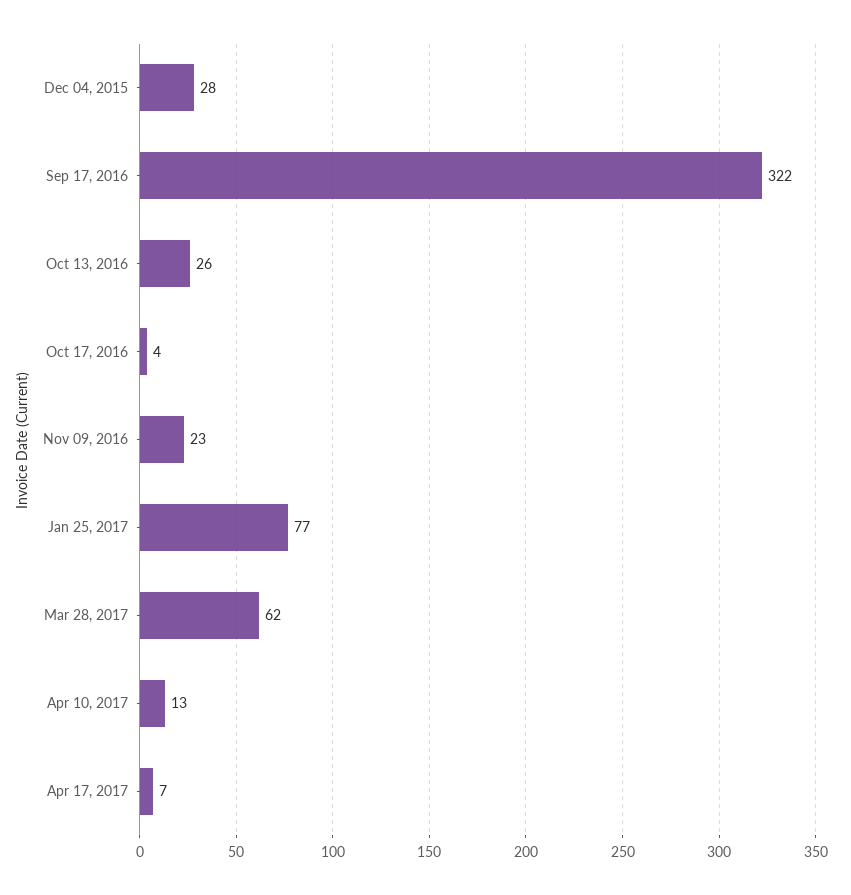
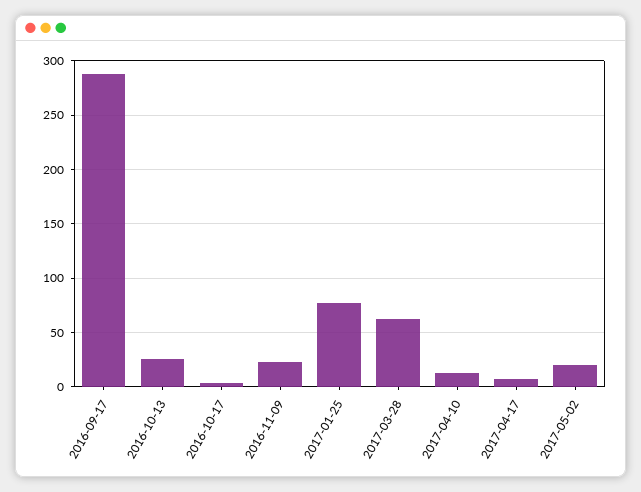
Dec 04, 2015: 28 -> none
Sep 17, 2016: 322 -> 290
2017-05-02: none -> 20

